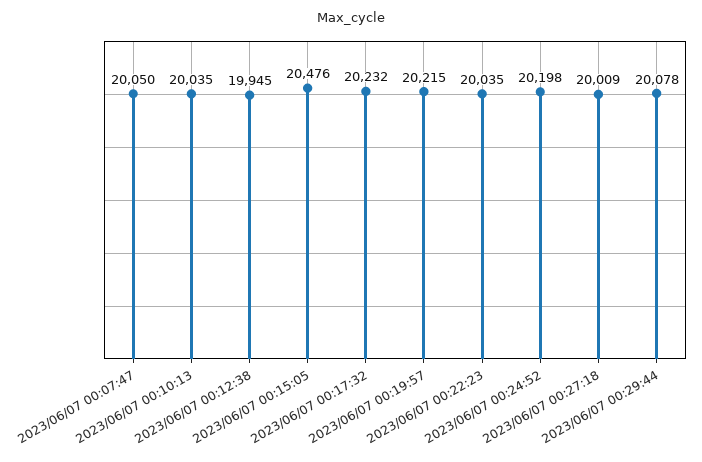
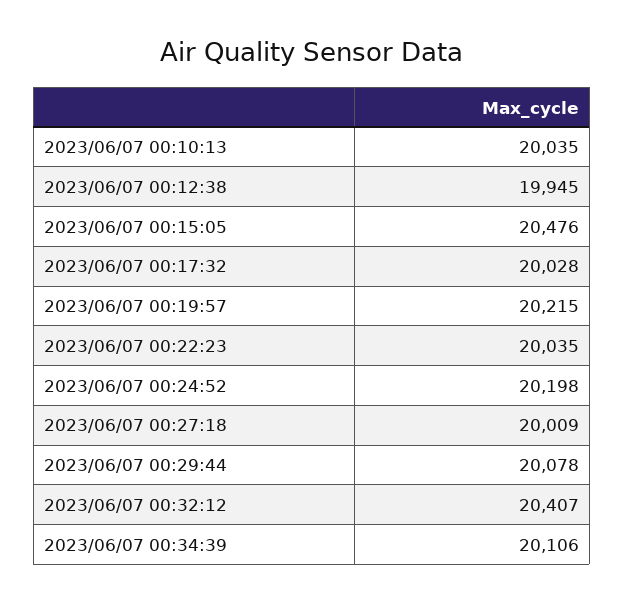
2023/06/07 00:07:47: 20050 -> none
2023/06/07 00:17:32: 20232 -> 20028
2023/06/07 00:32:12: none -> 20407
2023/06/07 00:34:39: none -> 20106

